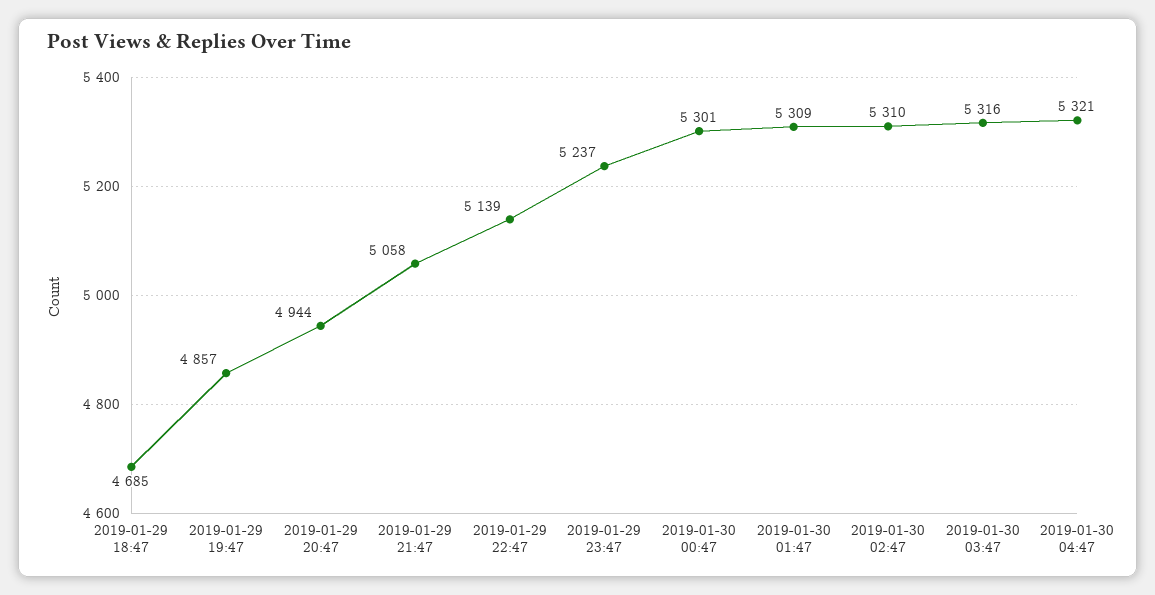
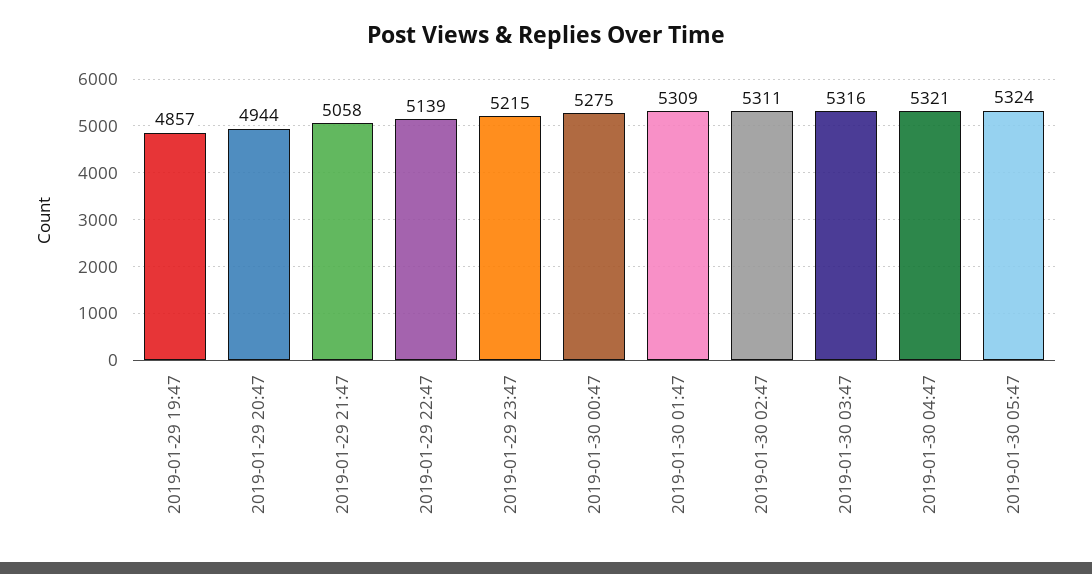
2019-01-29 18:47: 4685 -> none
2019-01-29 23:47: 5237 -> 5215
2019-01-30 00:47: 5301 -> 5275
2019-01-30 02:47: 5310 -> 5311
2019-01-30 05:47: none -> 5324

